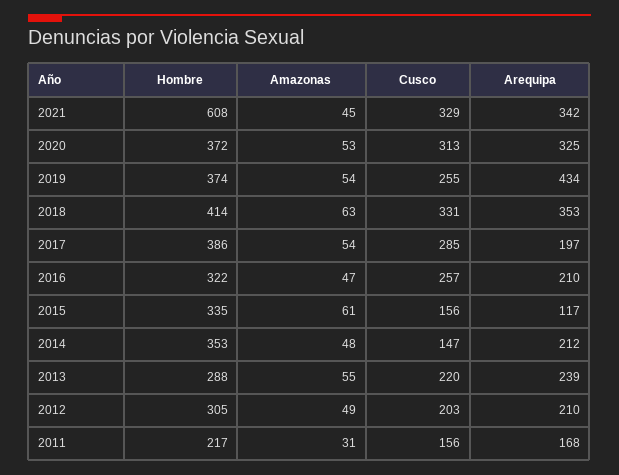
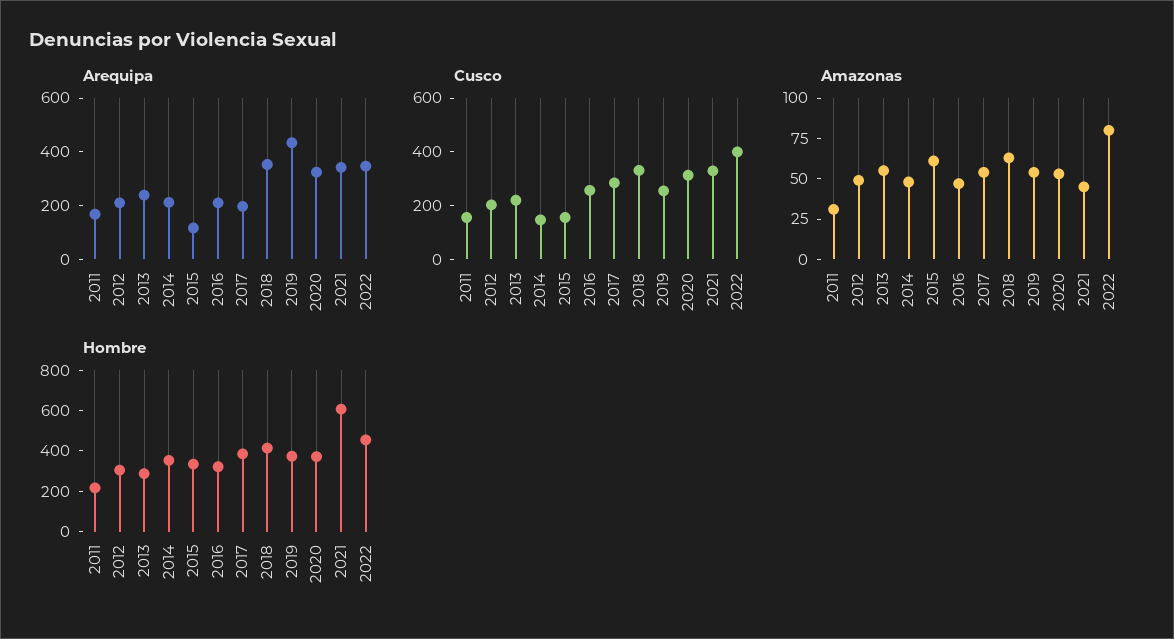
Arequipa, 2022: none -> 350
Cusco, 2022: none -> 400
Amazonas, 2022: none -> 80
Hombre, 2022: none -> 450

